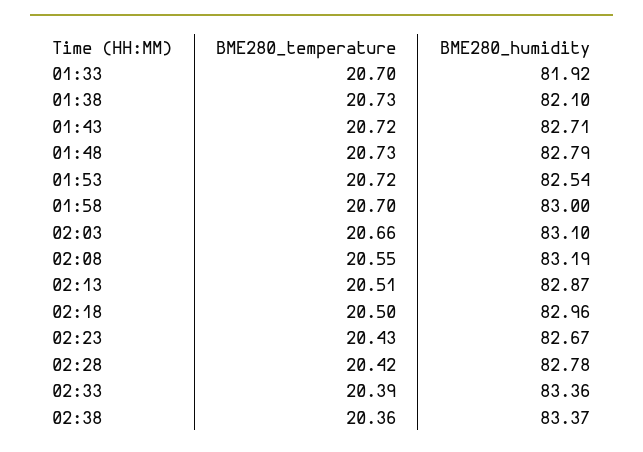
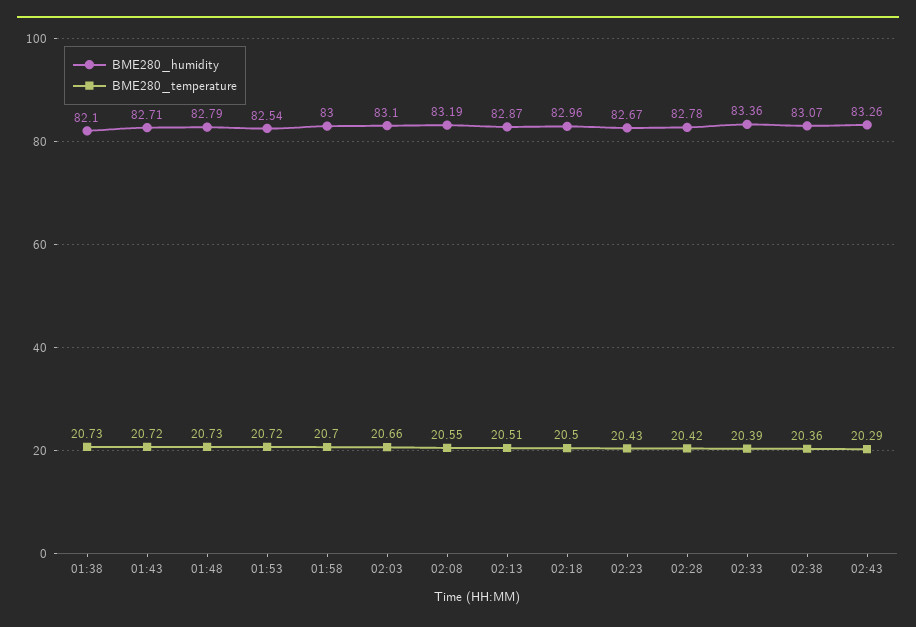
BME280_temperature, 01:33: 20.7 -> none
BME280_humidity, 01:33: 81.92 -> none
BME280_humidity, 02:38: 83.37 -> 83.07
BME280_humidity, 02:43: none -> 83.26
BME280_temperature, 02:43: none -> 20.29

